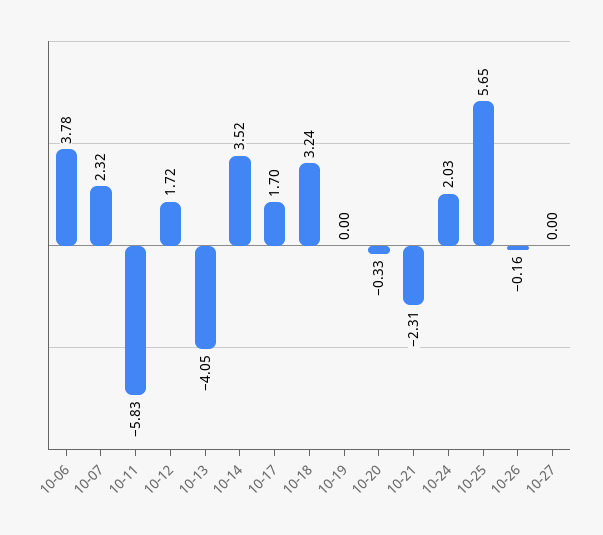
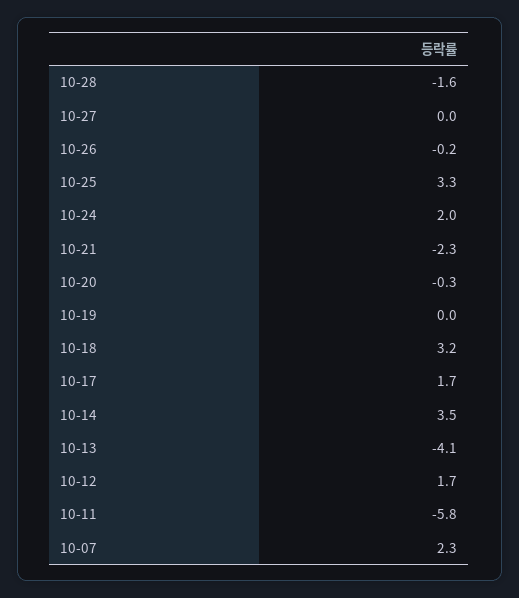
10-06: 3.78 -> none
10-25: 5.65 -> 3.3
10-28: none -> -1.6

